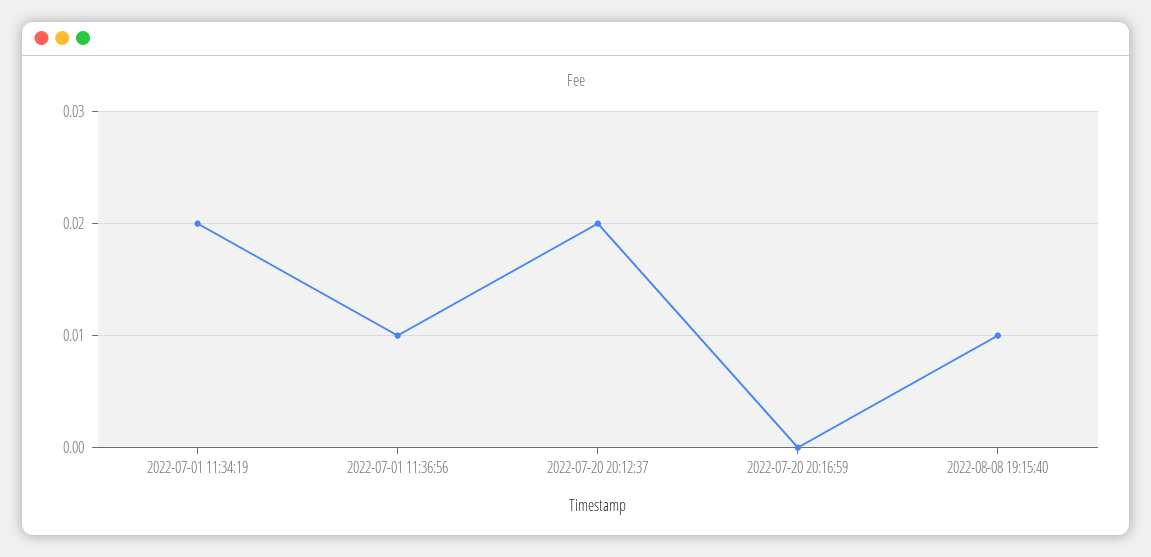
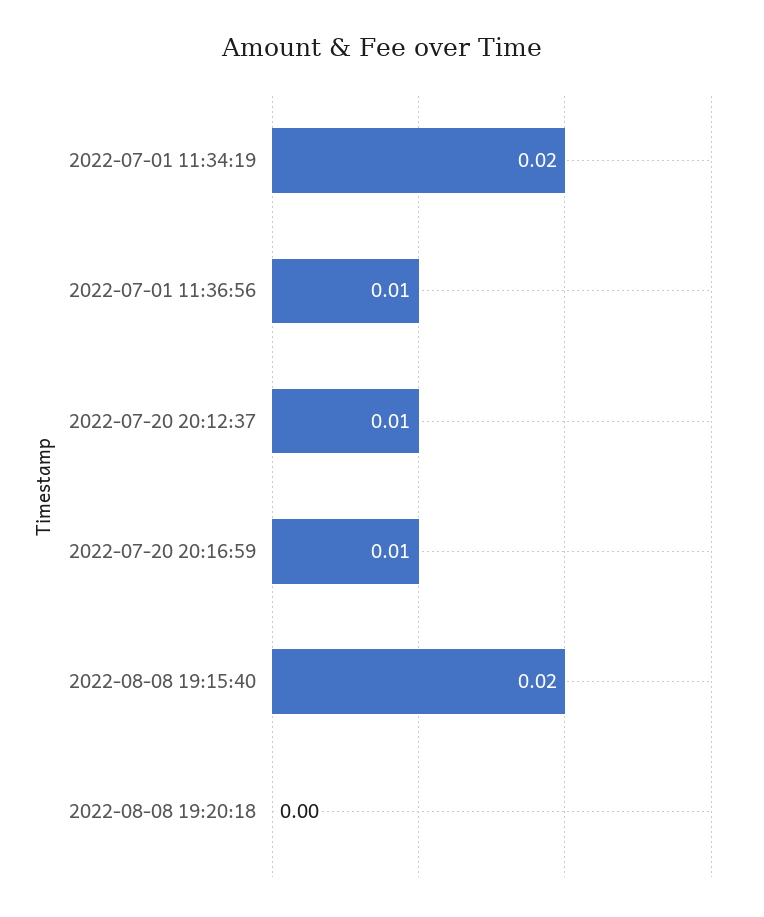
2022-07-20 20:12:37: 0.02 -> 0.01
2022-07-20 20:16:59: 0 -> 0.01
2022-08-08 19:15:40: 0.01 -> 0.02
2022-08-08 19:20:18: none -> 0

